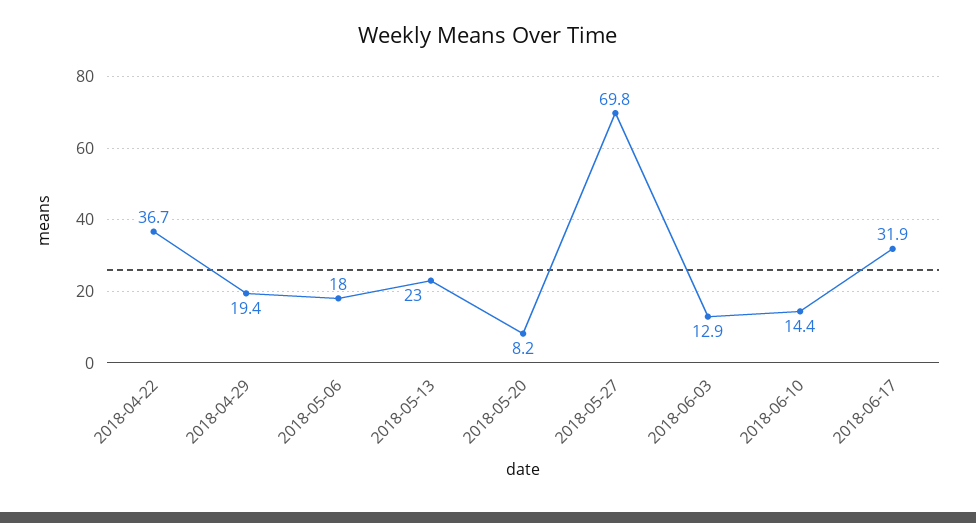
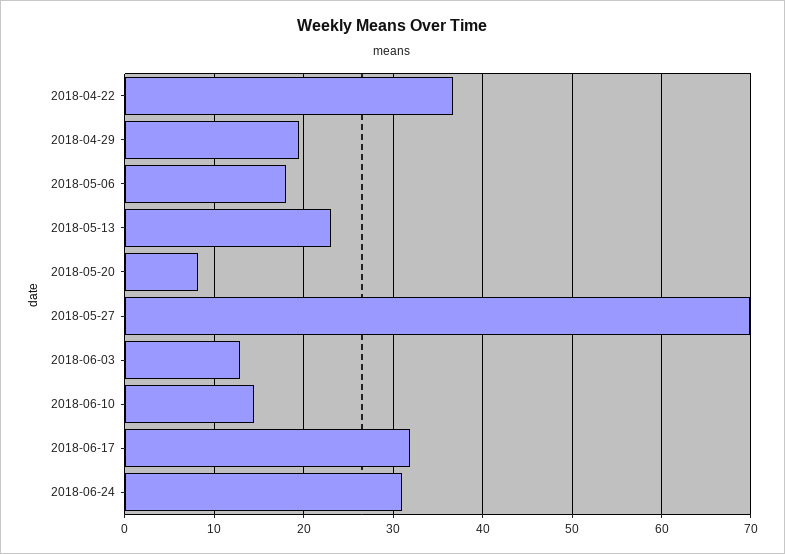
2018-06-24: none -> 31

